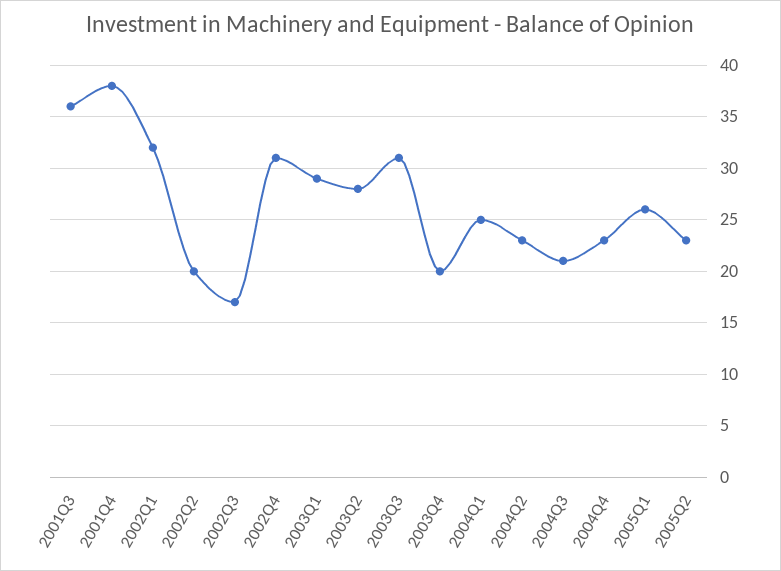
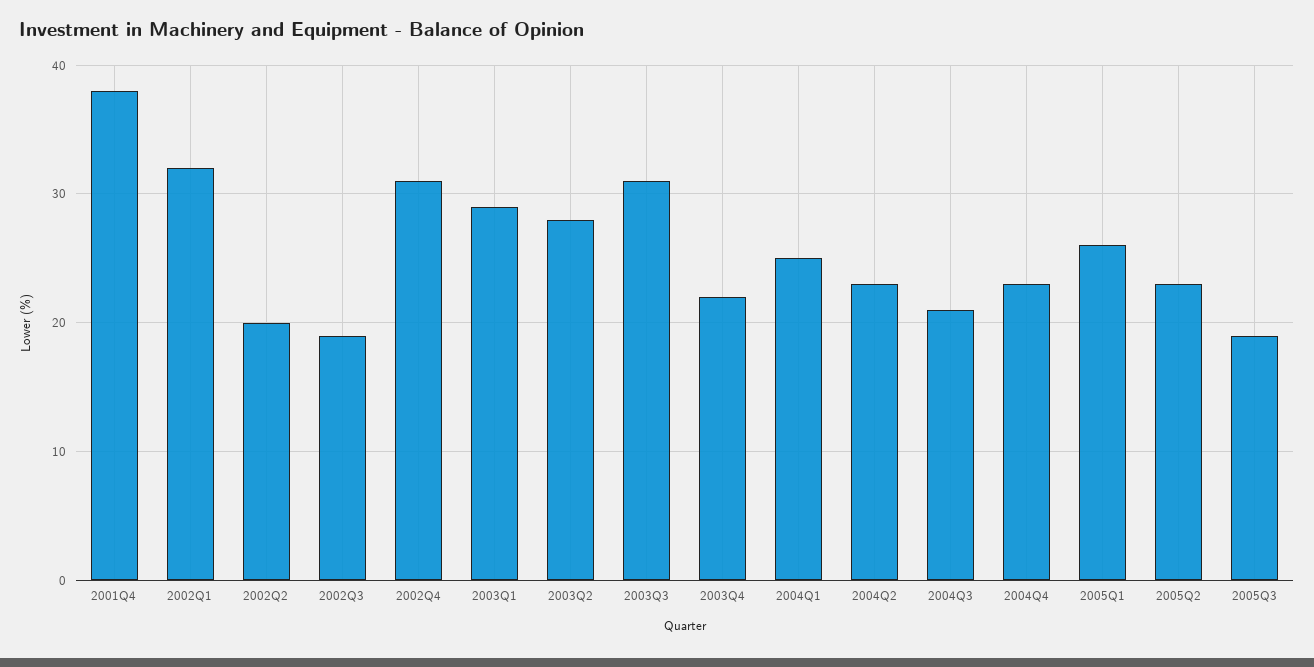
2001Q3: 36 -> none
2002Q3: 17 -> 19
2003Q4: 20 -> 22
2005Q3: none -> 19

